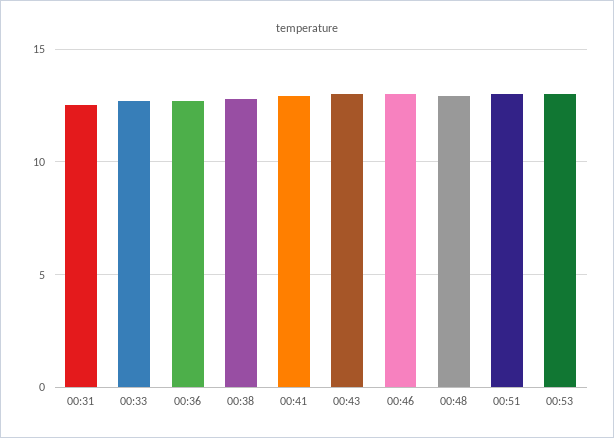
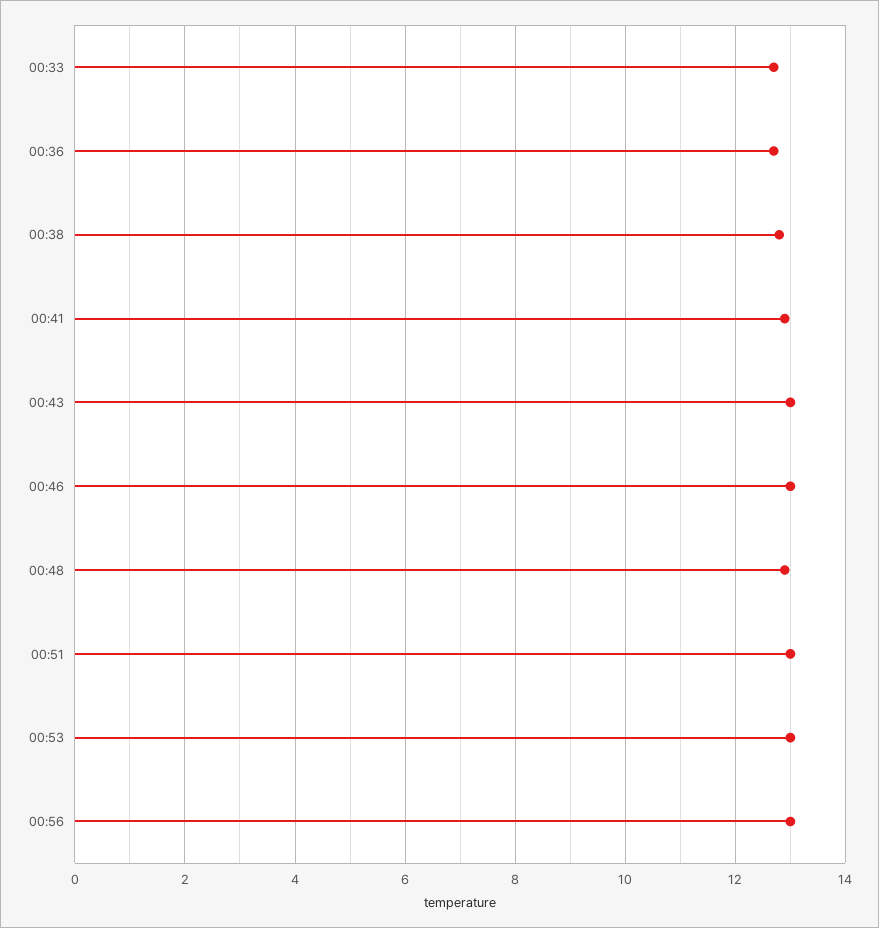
00:31: 12.5 -> none
00:56: none -> 13

